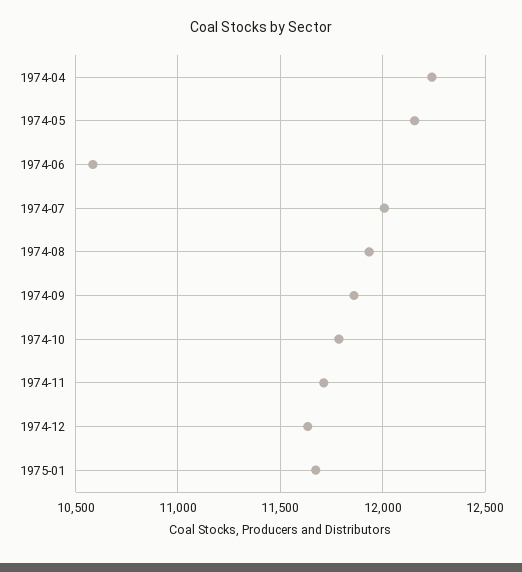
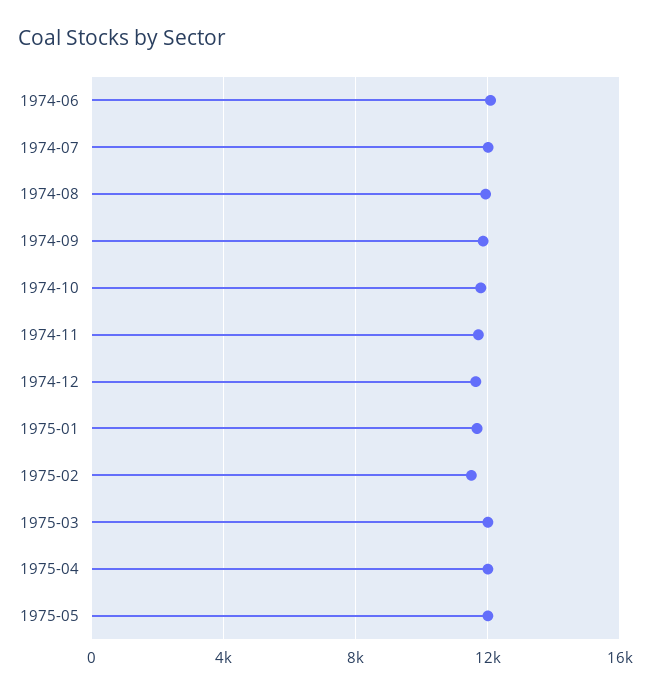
1974-04: 12250 -> none
1974-05: 12150 -> none
1974-06: 10600 -> 12000
1975-02: none -> 11500
1975-03: none -> 12000
1975-04: none -> 12000
1975-05: none -> 12000

